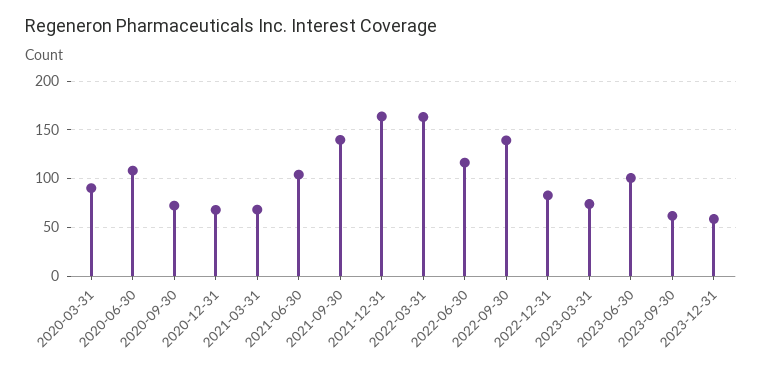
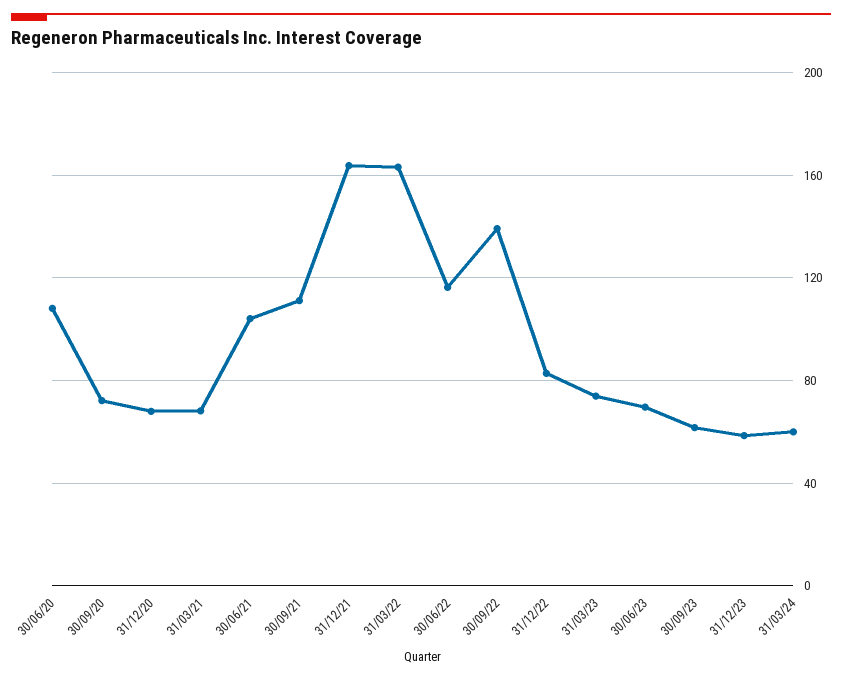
2020-03-31: 90 -> none
2021-09-30: 140 -> 110
2023-06-30: 100 -> 70
31/03/24: none -> 60

